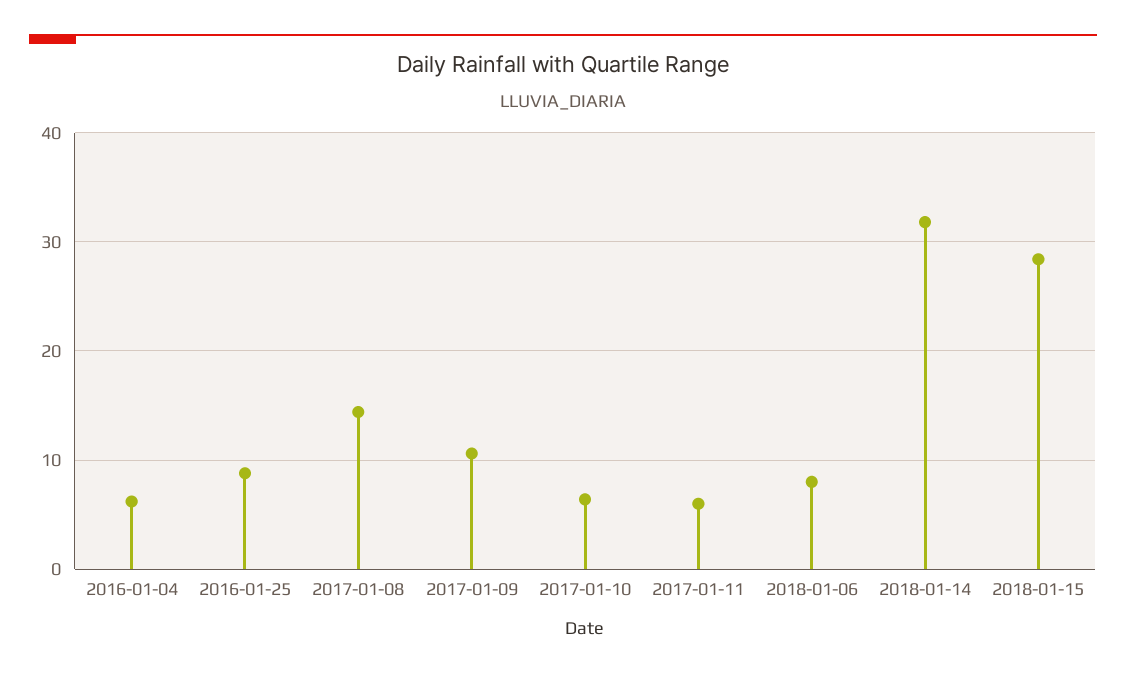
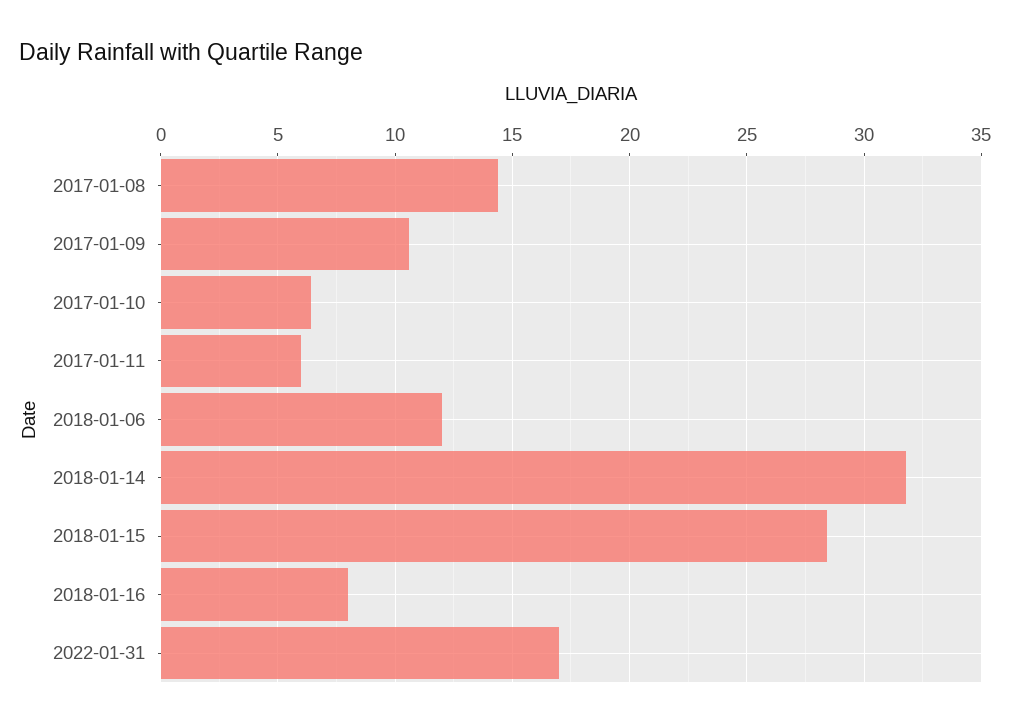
2016-01-04: 6 -> none
2016-01-25: 9 -> none
2018-01-06: 8 -> 12
2018-01-16: none -> 8
2022-01-31: none -> 17

